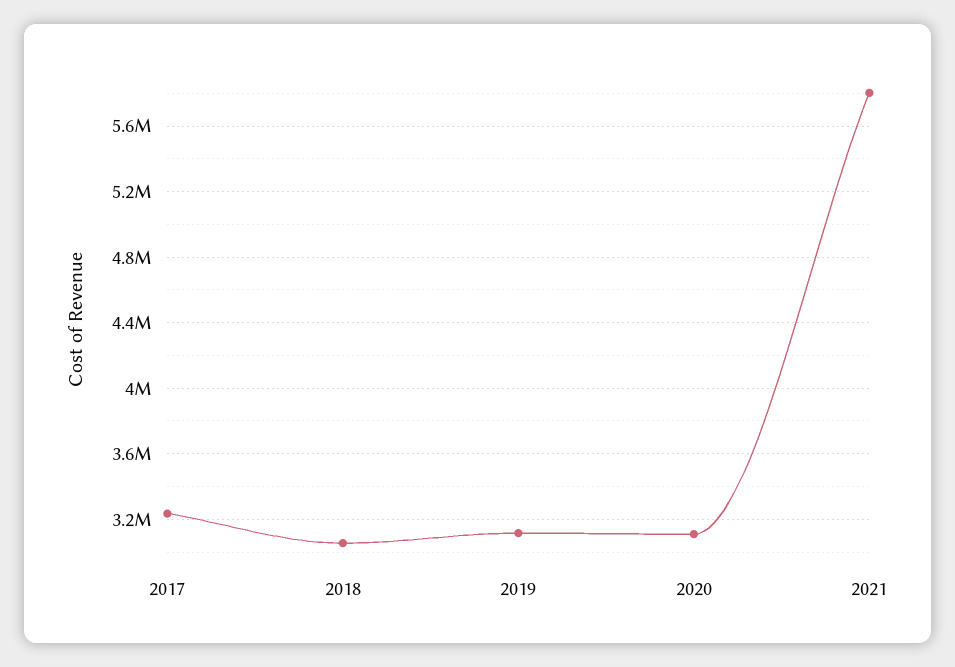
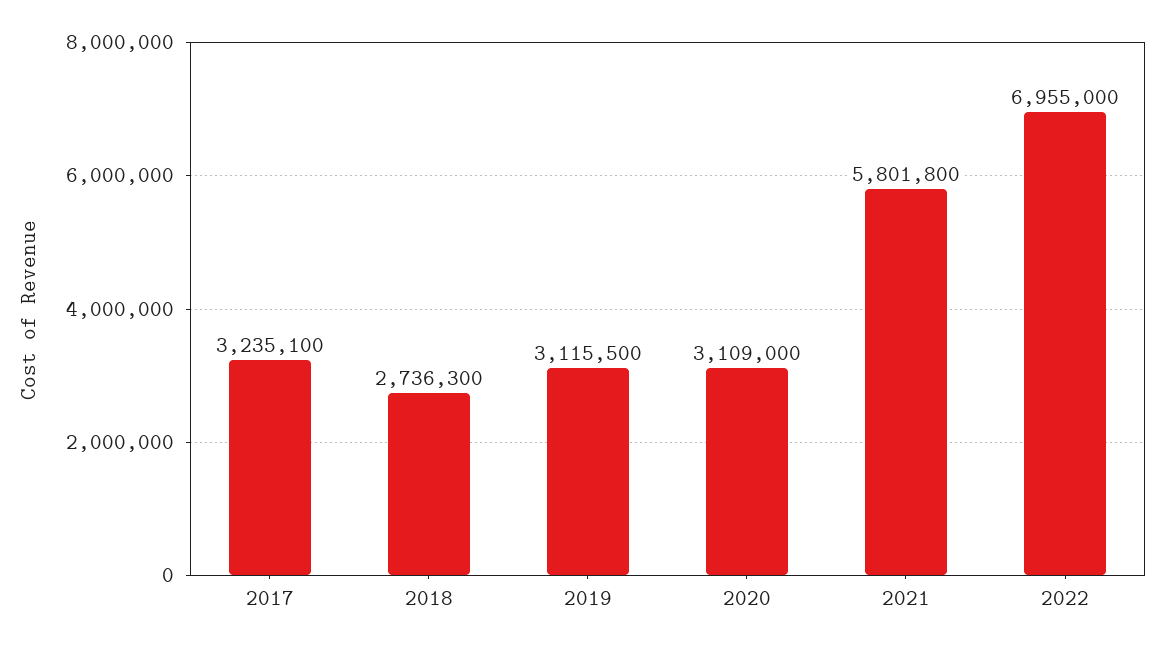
2018: 3050000 -> 2736300
2022: none -> 6955000

